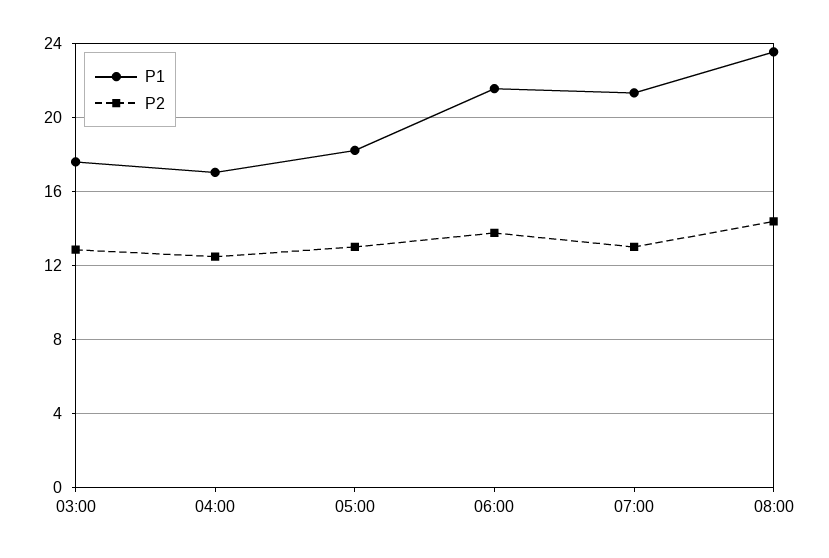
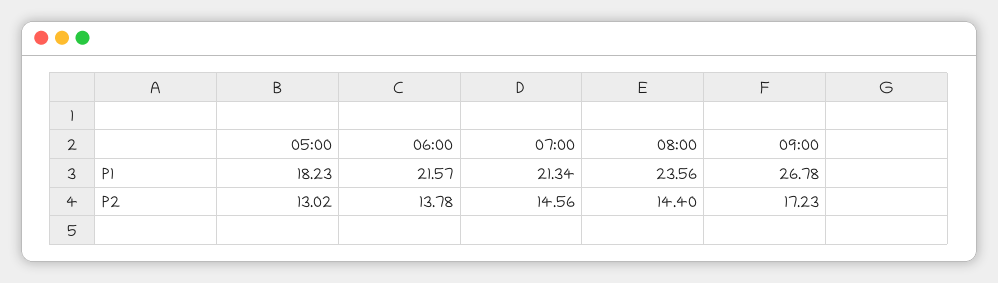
P1, 03:00: 17.5 -> none
P2, 03:00: 13 -> none
P1, 04:00: 17 -> none
P2, 04:00: 12.5 -> none
P2, 07:00: 13 -> 14.56
P1, 09:00: none -> 26.78
P2, 09:00: none -> 17.23

